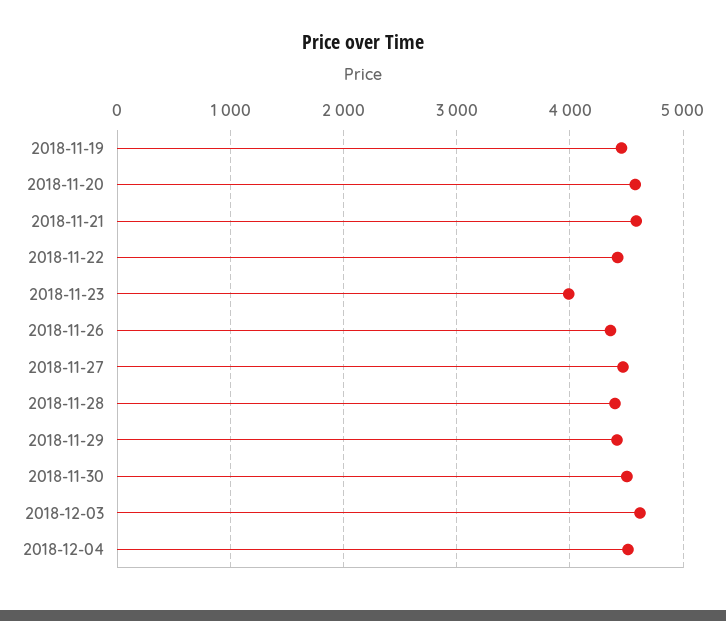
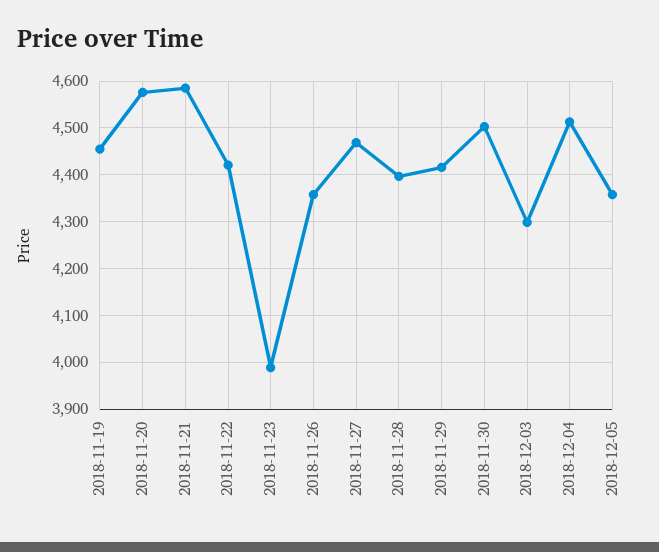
2018-12-03: 4600 -> 4300
2018-12-05: none -> 4360

